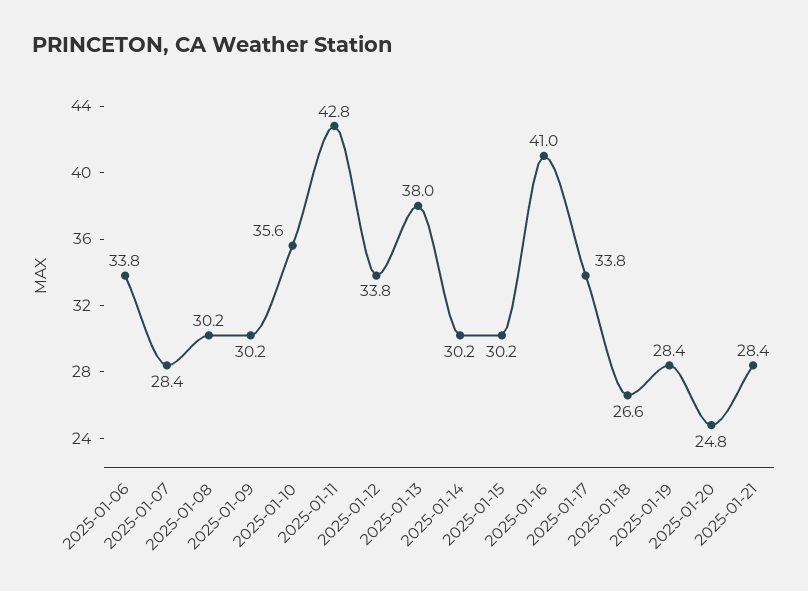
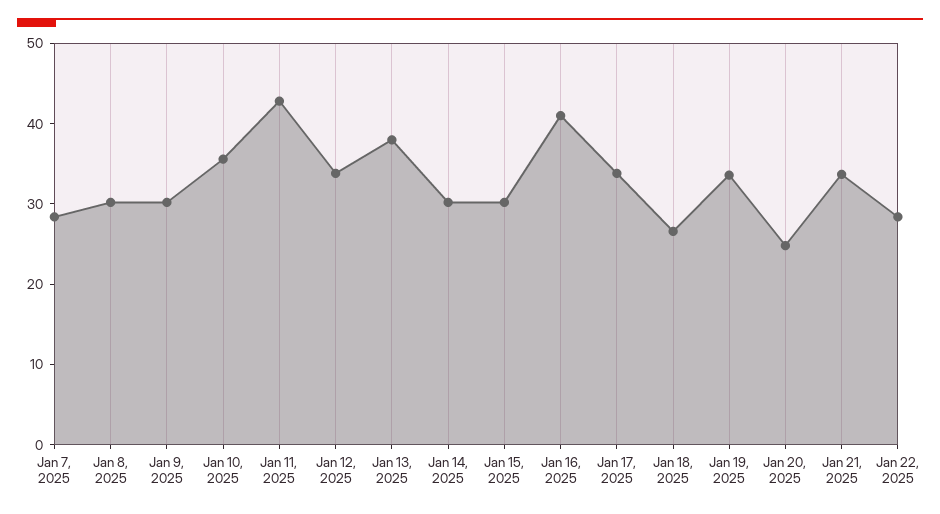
2025-01-06: 33.8 -> none
2025-01-19: 28.4 -> 34
2025-01-21: 28.4 -> 34
Jan 22, 2025: none -> 28

